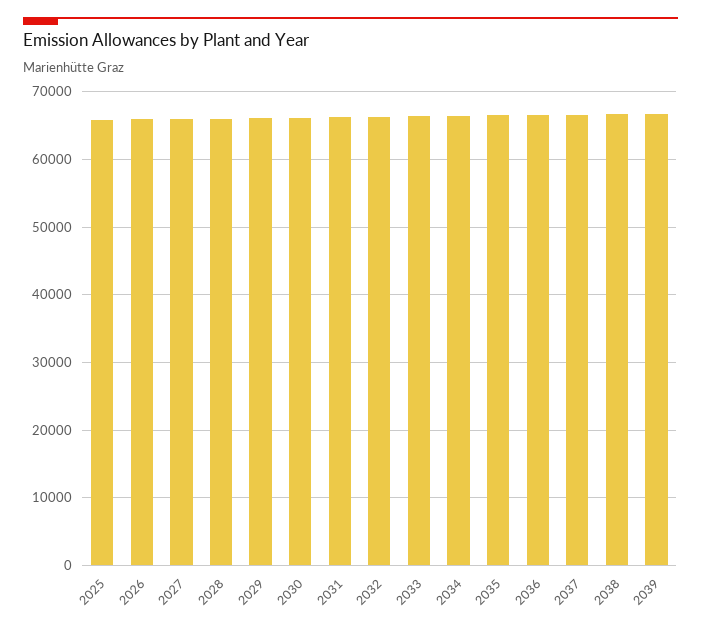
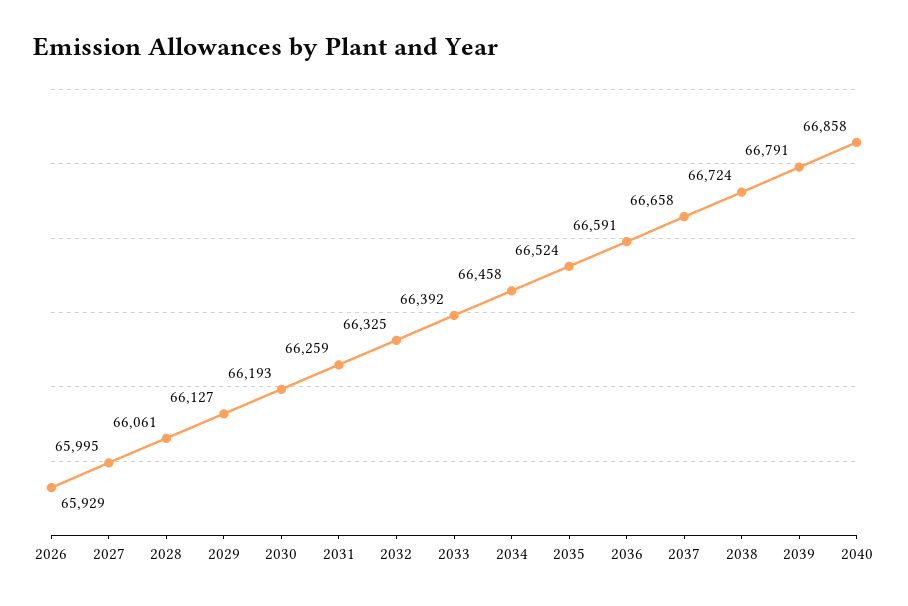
2025: 66000 -> none
2040: none -> 66858

